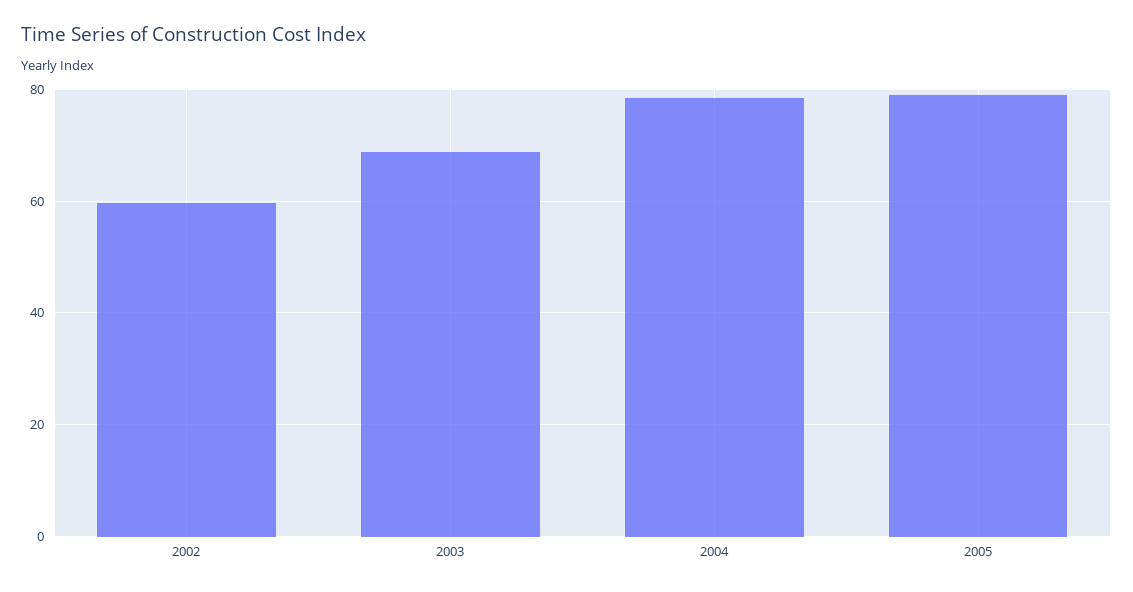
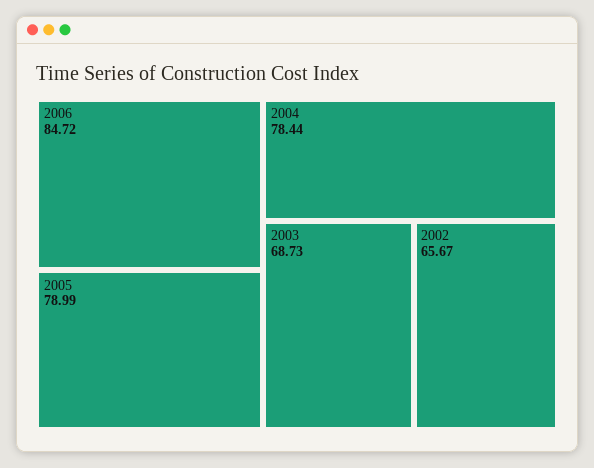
2002: 60 -> 65.67
2006: none -> 84.72

